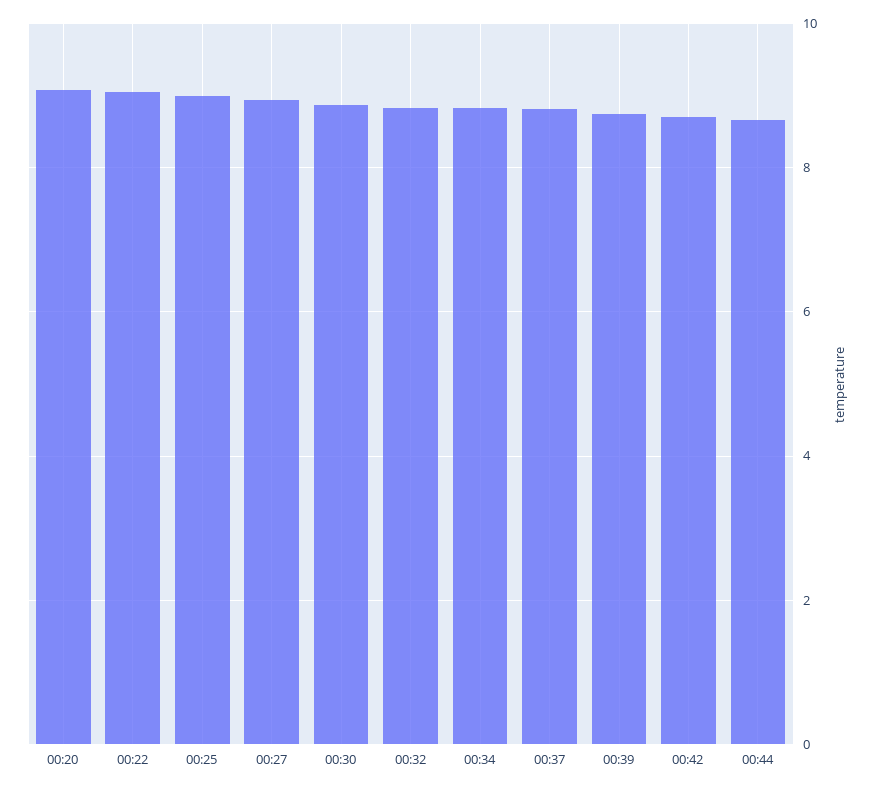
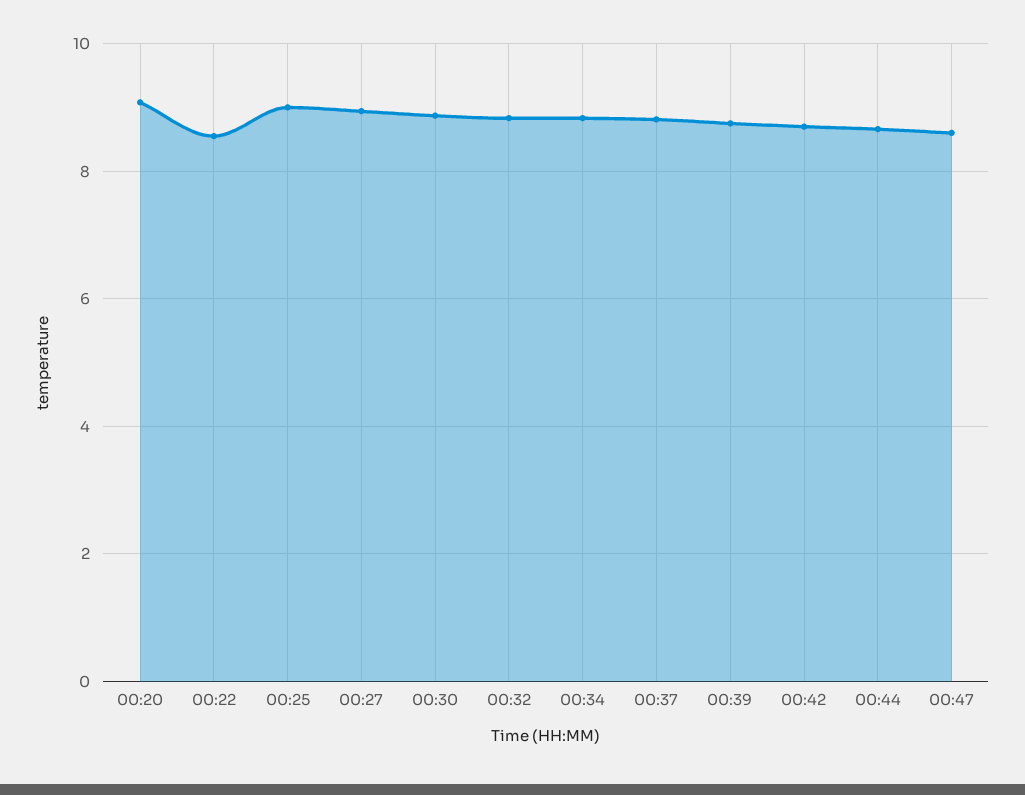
00:22: 9 -> 8.6
00:47: none -> 8.6

